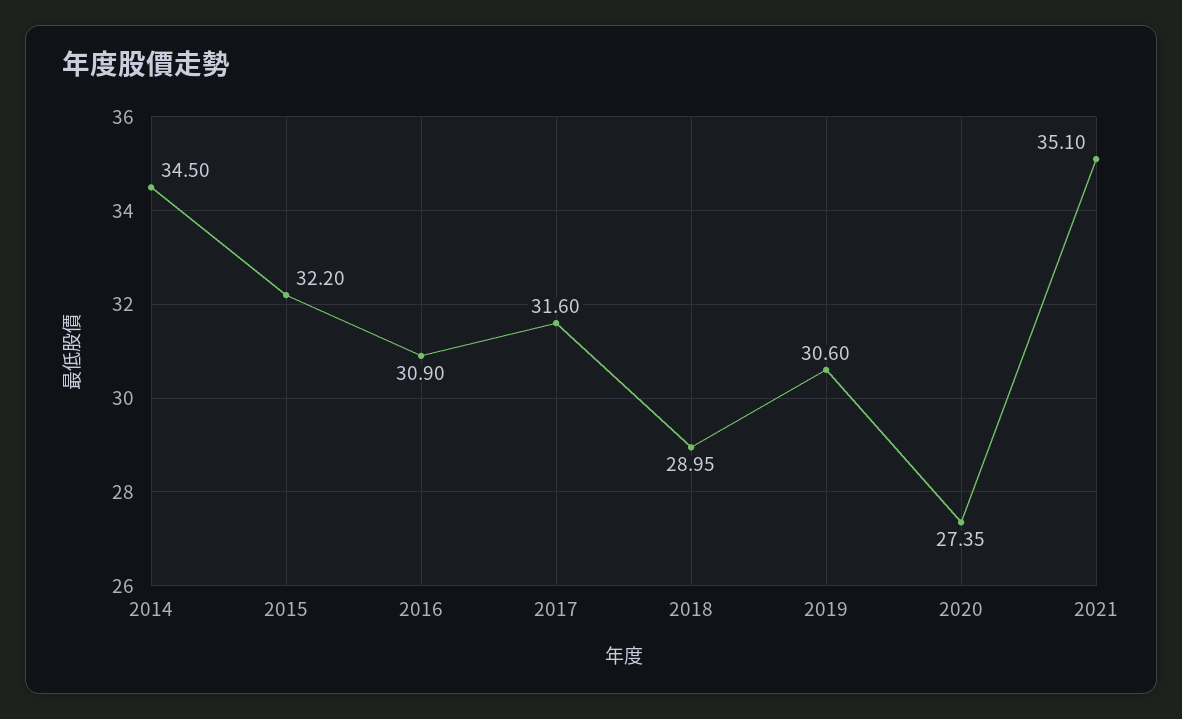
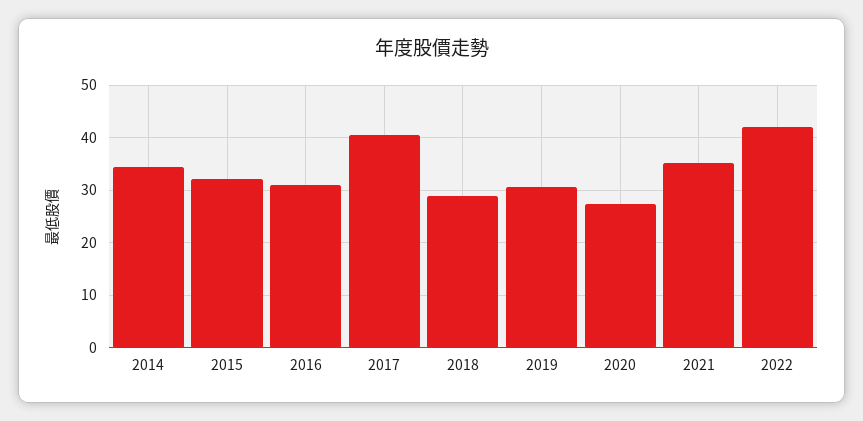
2017: 31.6 -> 40
2022: none -> 42

